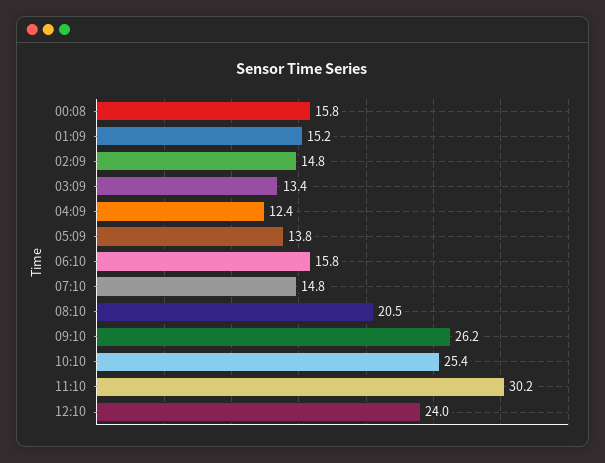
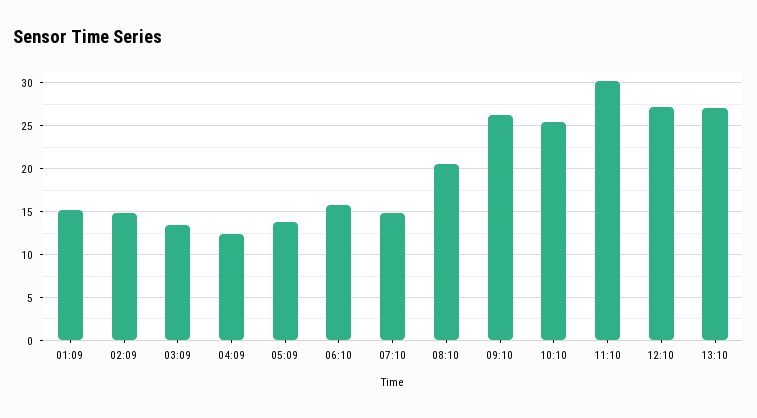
00:08: 15.8 -> none
12:10: 24 -> 27
13:10: none -> 27

